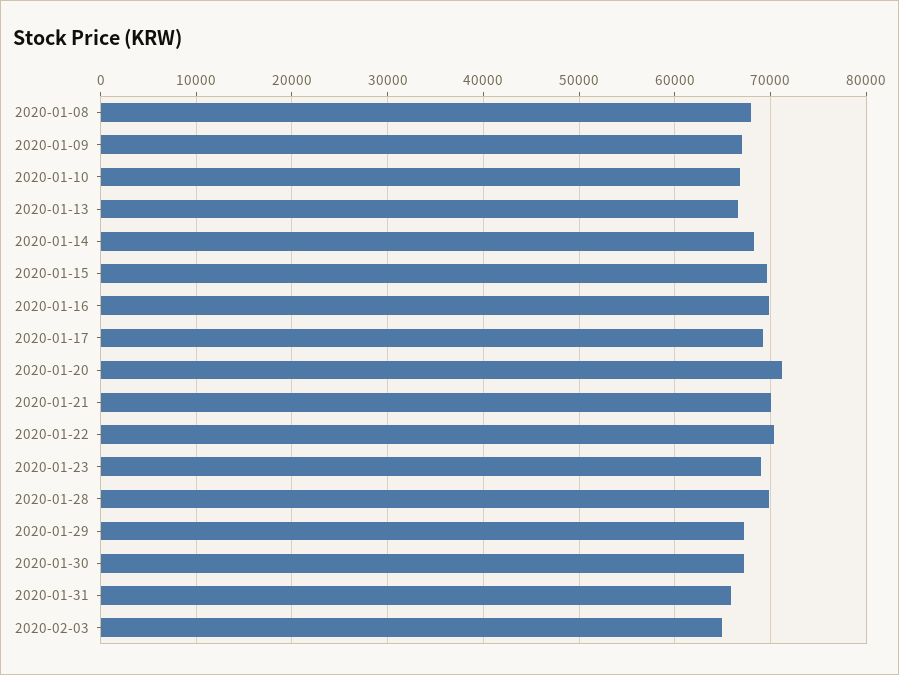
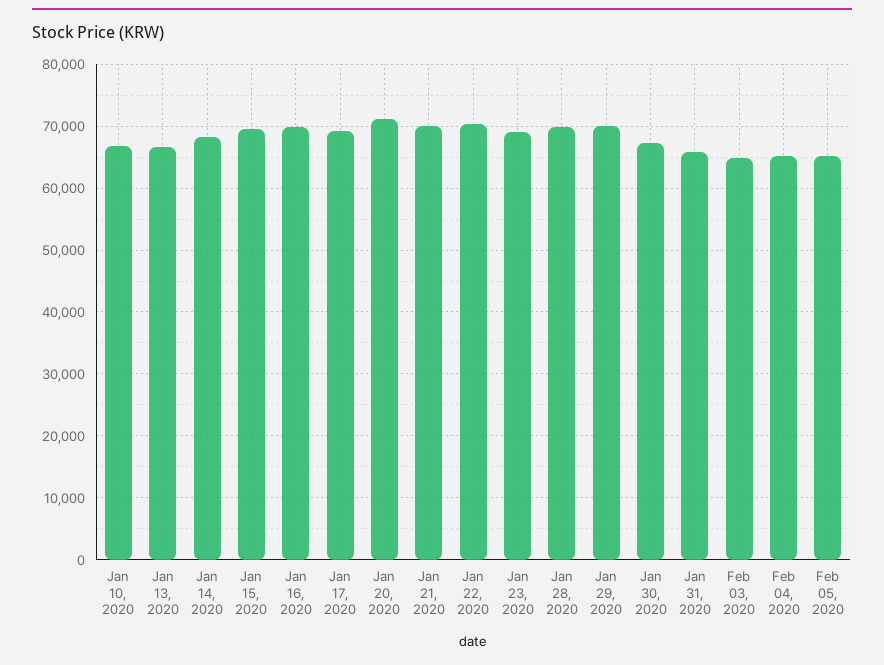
2020-01-08: 68000 -> none
2020-01-09: 67000 -> none
2020-01-29: 67000 -> 70000
Feb 04, 2020: none -> 65000
Feb 05, 2020: none -> 65000

